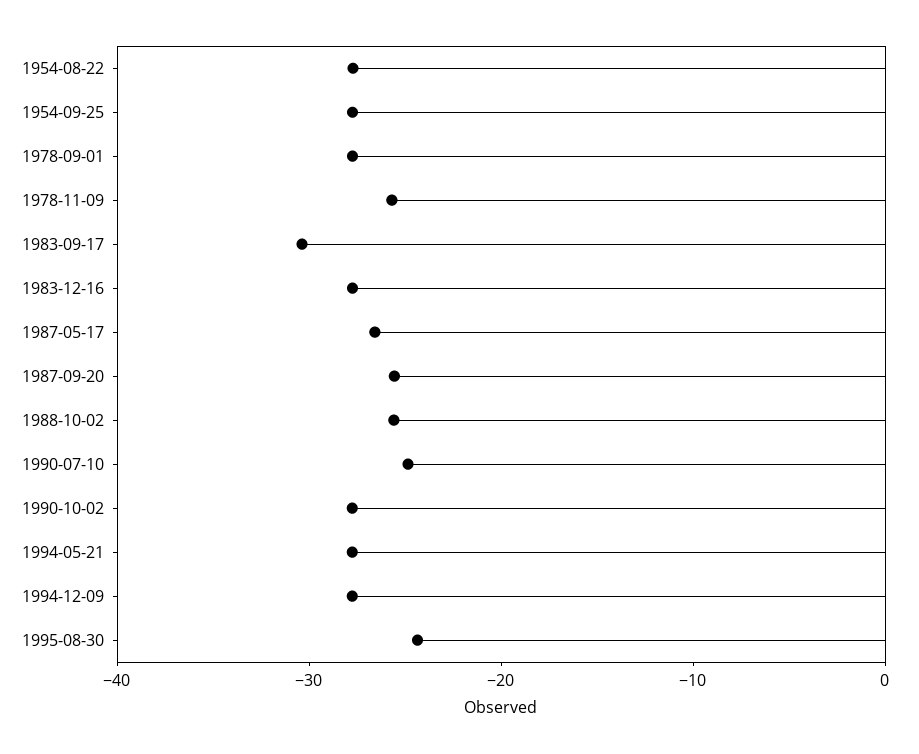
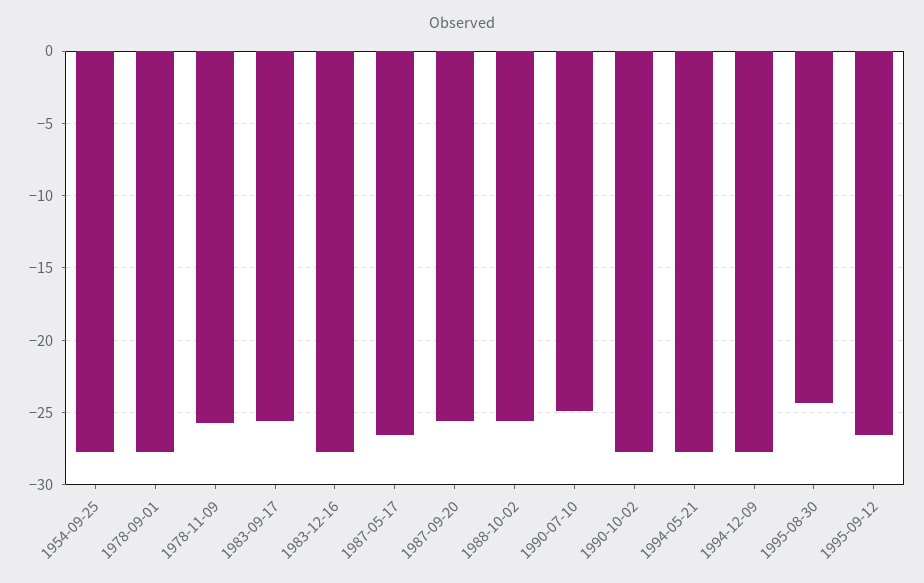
1954-08-22: -28 -> none
1983-09-17: -30 -> -25.5
1995-09-12: none -> -26.5

